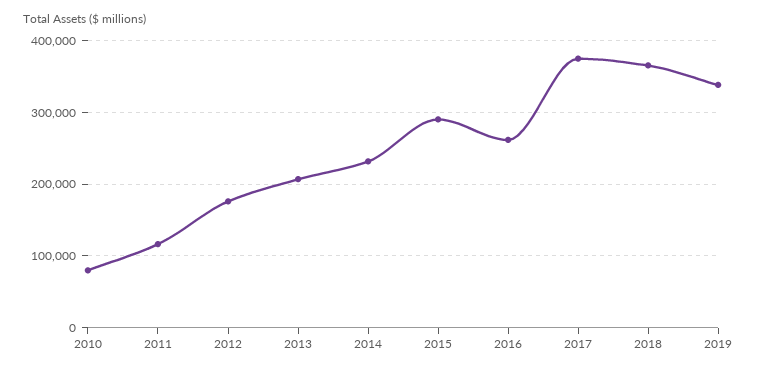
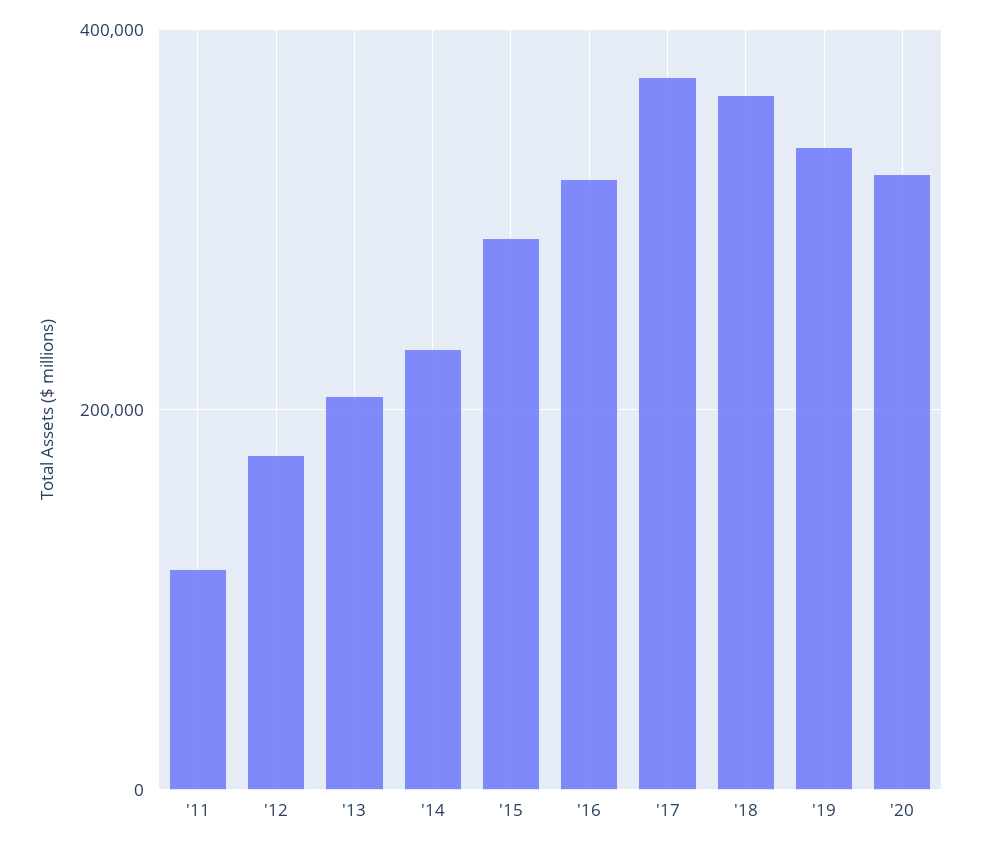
2010: 80000 -> none
2016: 260000 -> 320000
'20: none -> 320000

